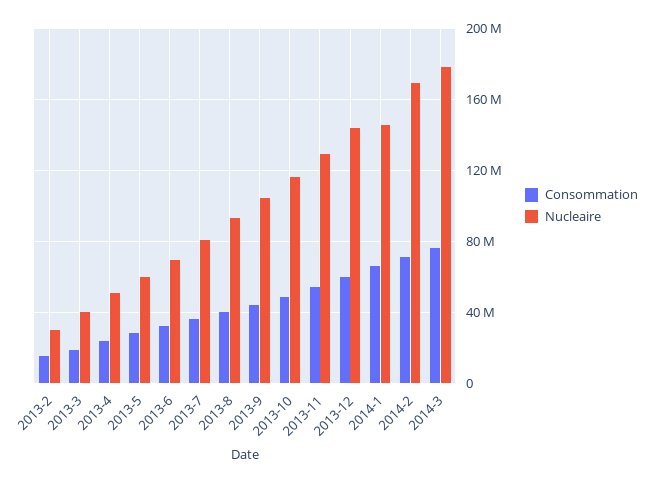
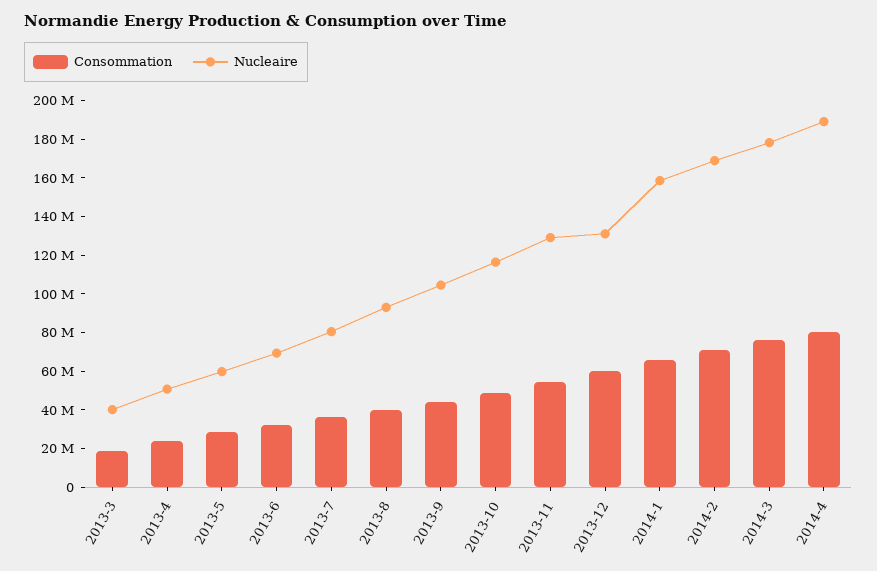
Consommation, 2013-2: 15000000 -> none
Nucleaire, 2013-2: 30000000 -> none
Nucleaire, 2013-12: 145000000 -> 130000000
Nucleaire, 2014-1: 145000000 -> 160000000
Consommation, 2014-4: none -> 80000000
Nucleaire, 2014-4: none -> 190000000

